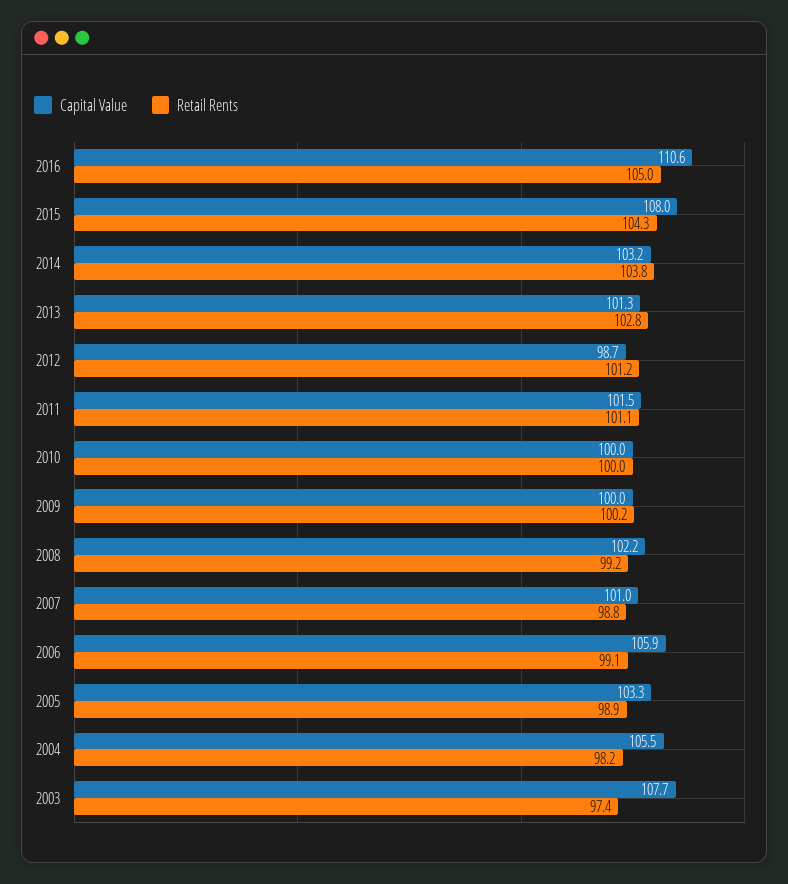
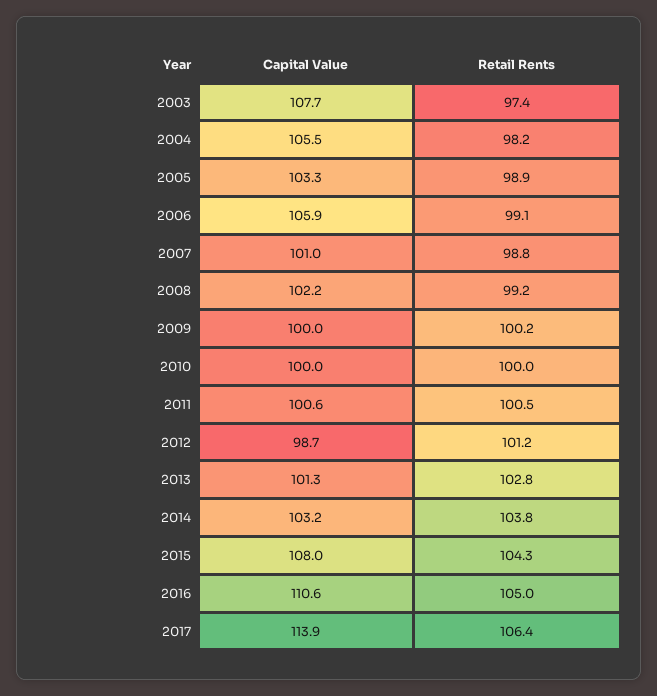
Capital Value, 2011: 101.5 -> 100.6
Retail Rents, 2011: 101.1 -> 100.5
Capital Value, 2017: none -> 113.9
Retail Rents, 2017: none -> 106.4

